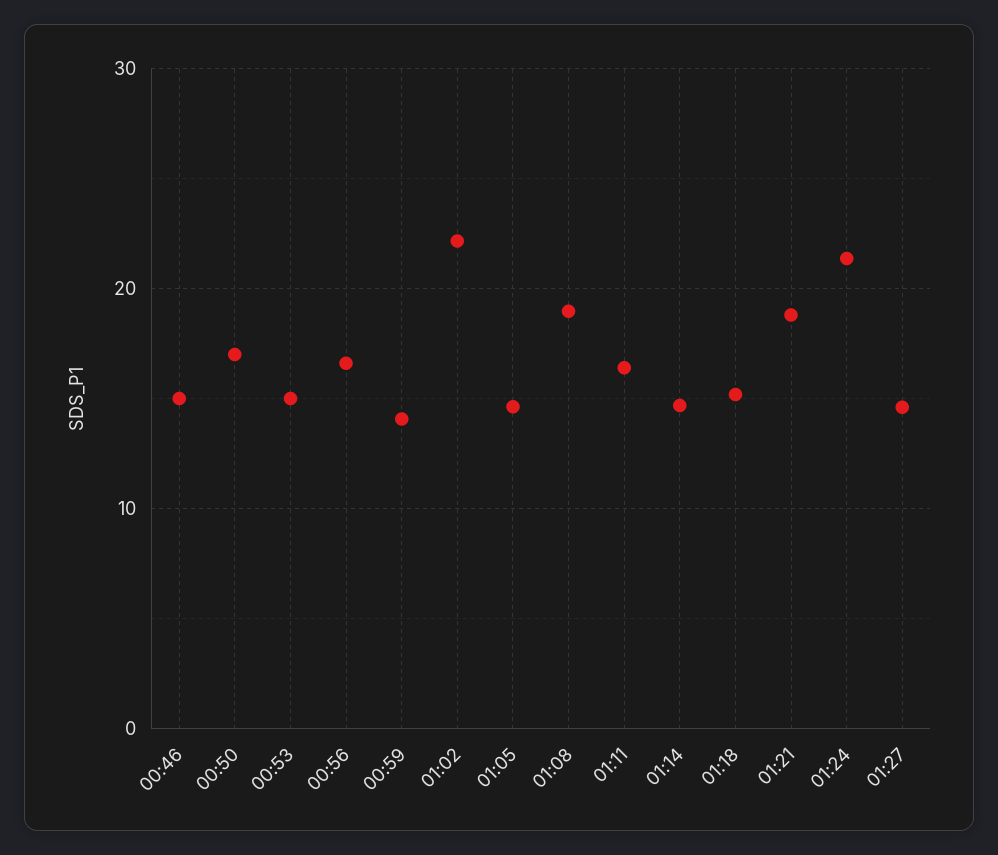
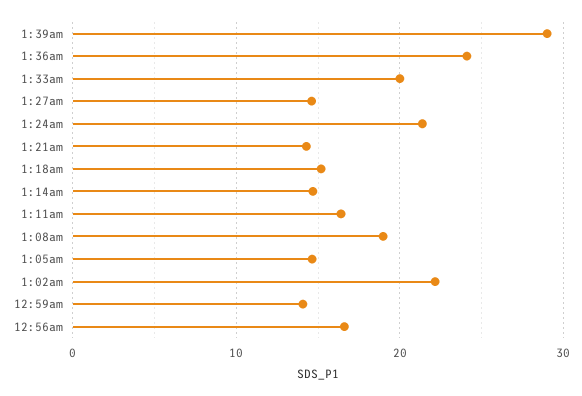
00:46: 15 -> none
00:50: 17 -> none
00:53: 15 -> none
01:21: 19 -> 14
1:39am: none -> 29
1:36am: none -> 24
1:33am: none -> 20

